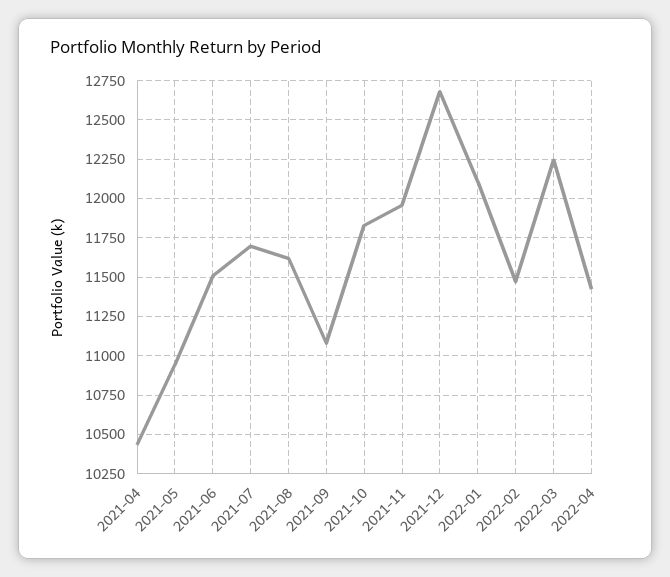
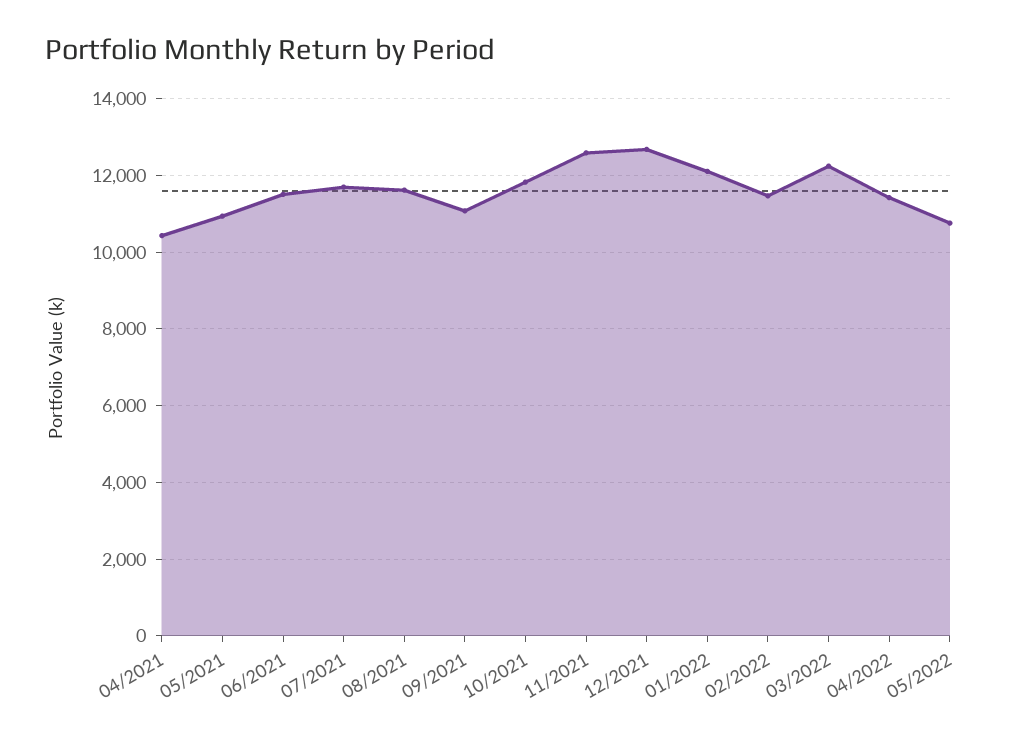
2021-11: 11950 -> 12600
05/2022: none -> 10800

